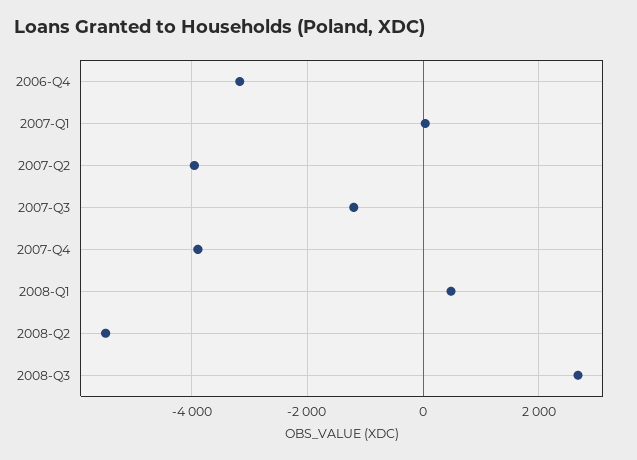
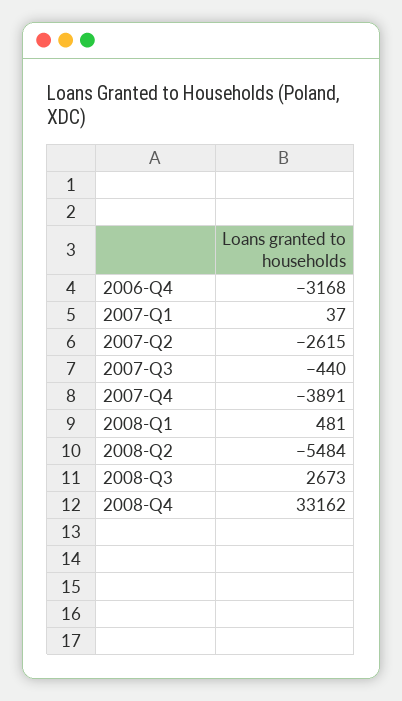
2007-Q2: -4000 -> -2615
2007-Q3: -1200 -> -440
2008-Q4: none -> 33162

